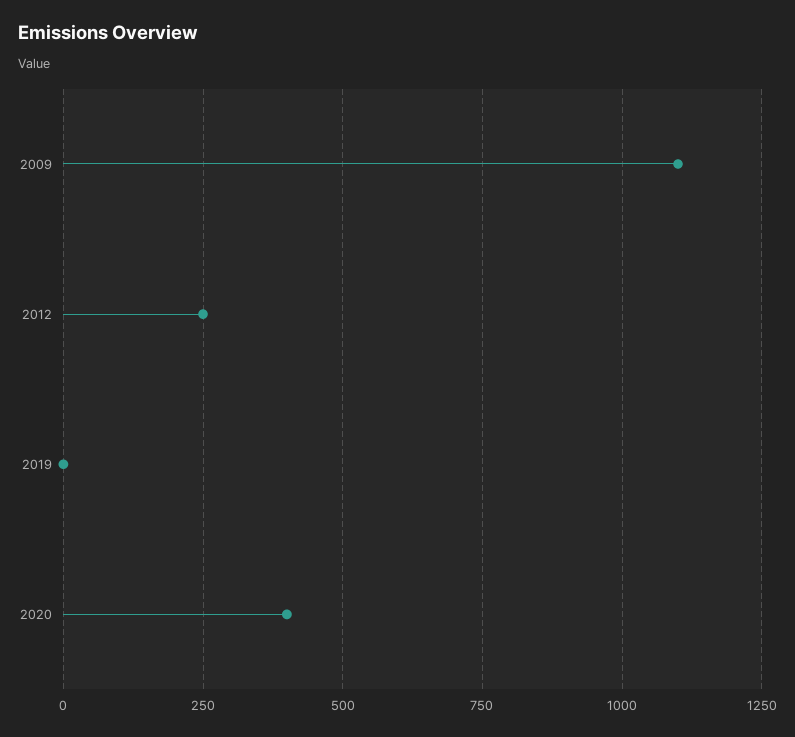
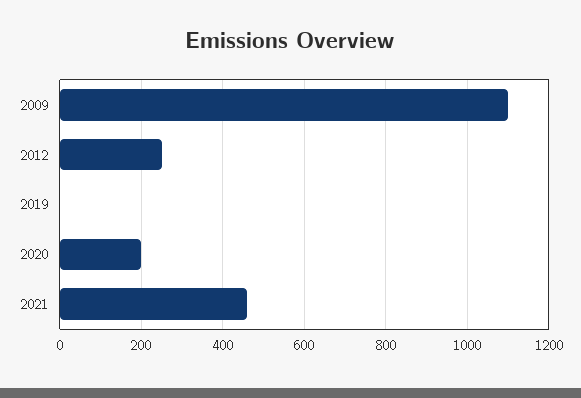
2020: 400 -> 200
2021: none -> 460

